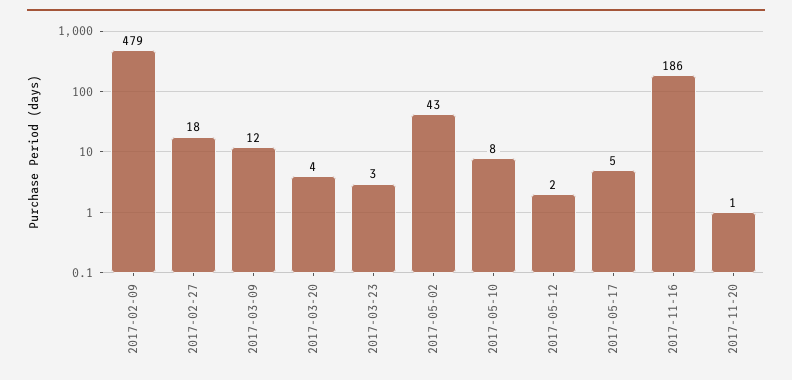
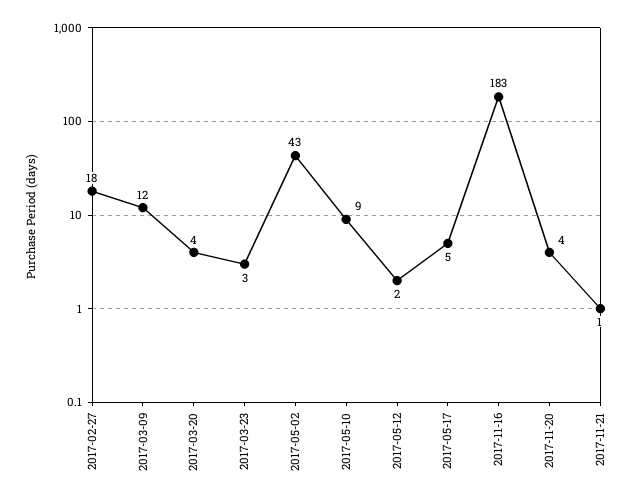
2017-02-09: 479 -> none
2017-05-10: 8 -> 9
2017-11-16: 186 -> 183
2017-11-20: 1 -> 4
2017-11-21: none -> 1

